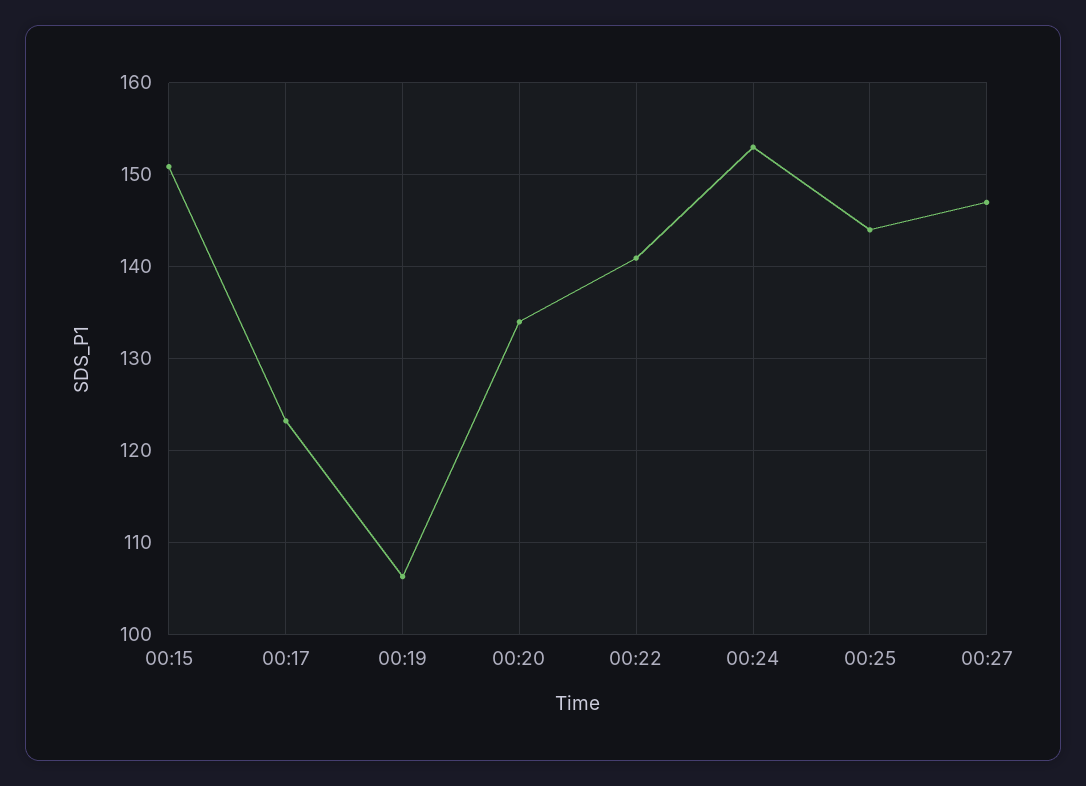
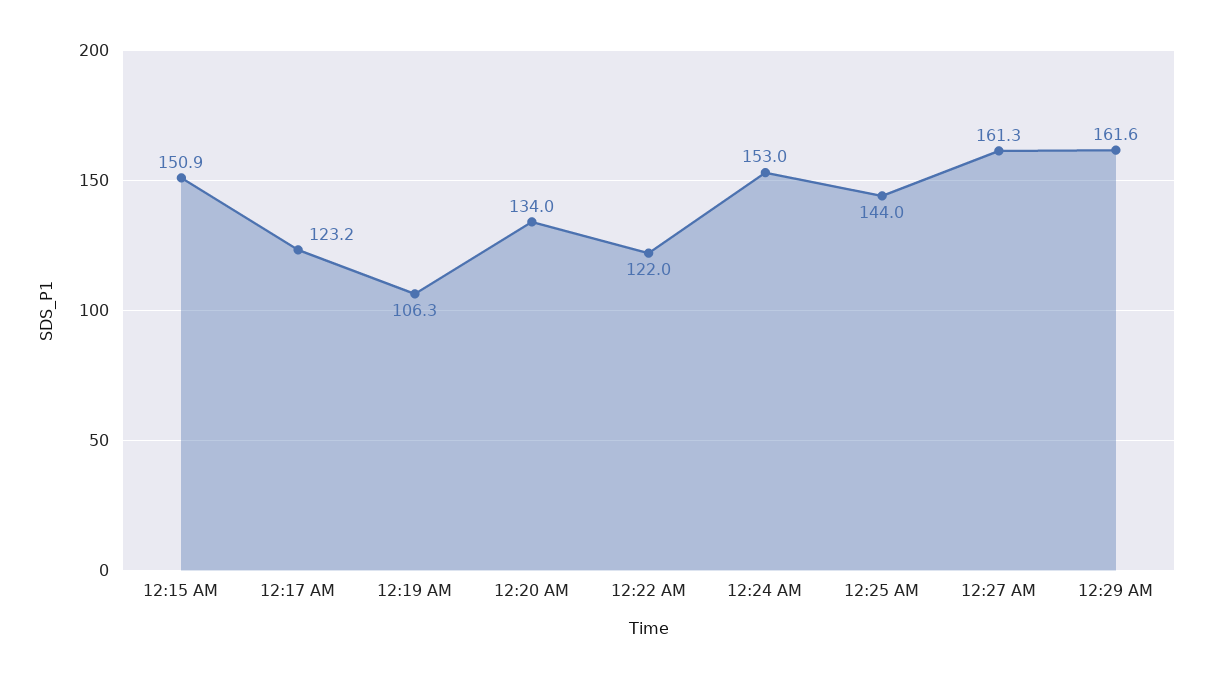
00:22: 141 -> 122
00:27: 147 -> 161.3
12:29 AM: none -> 161.6

